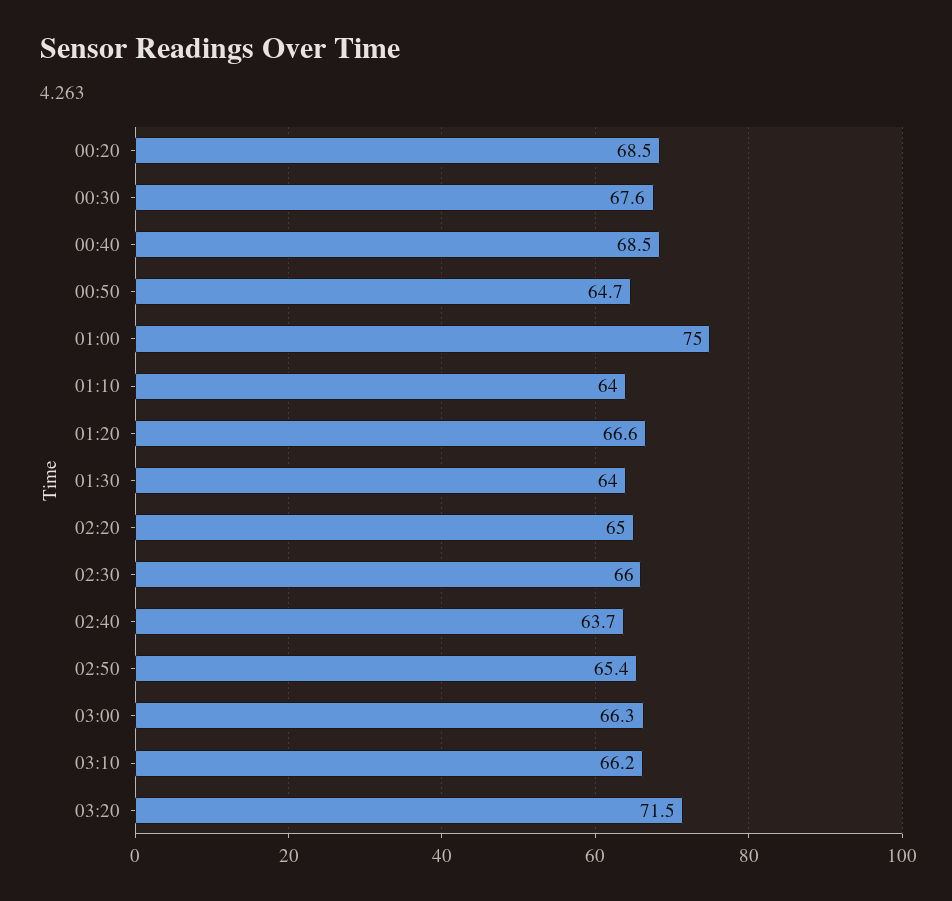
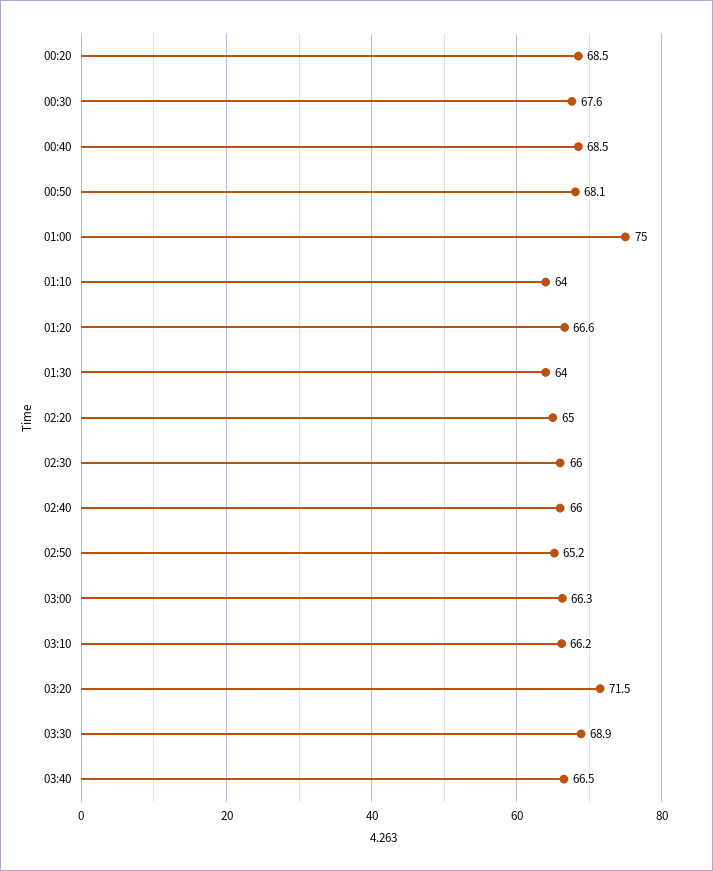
00:50: 64.7 -> 68.1
02:40: 63.7 -> 66
02:50: 65.4 -> 65.2
03:30: none -> 68.9
03:40: none -> 66.5

